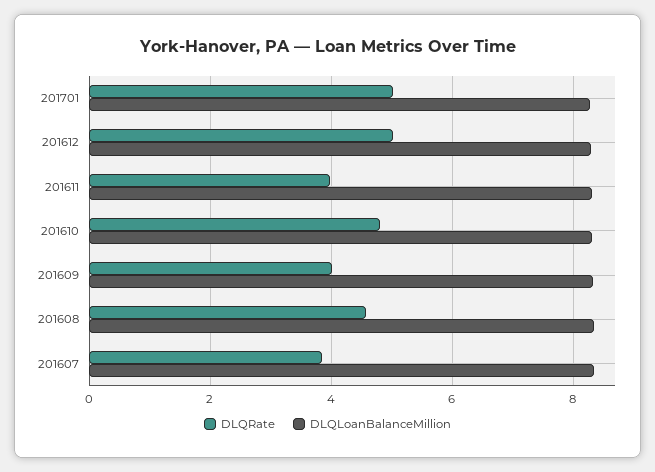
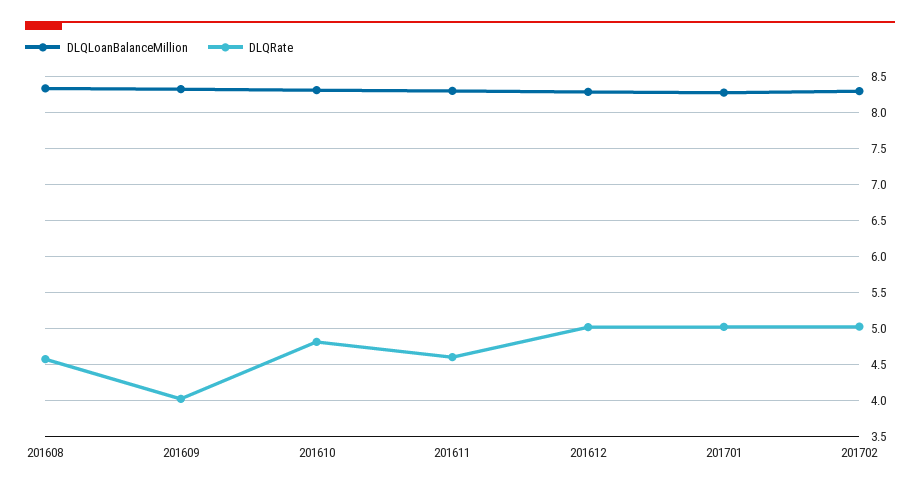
DLQRate, 201611: 4 -> 4.6
DLQRate, 201607: 3.8 -> none
DLQLoanBalanceMillion, 201607: 8.4 -> none
DLQLoanBalanceMillion, 201702: none -> 8.3
DLQRate, 201702: none -> 5

